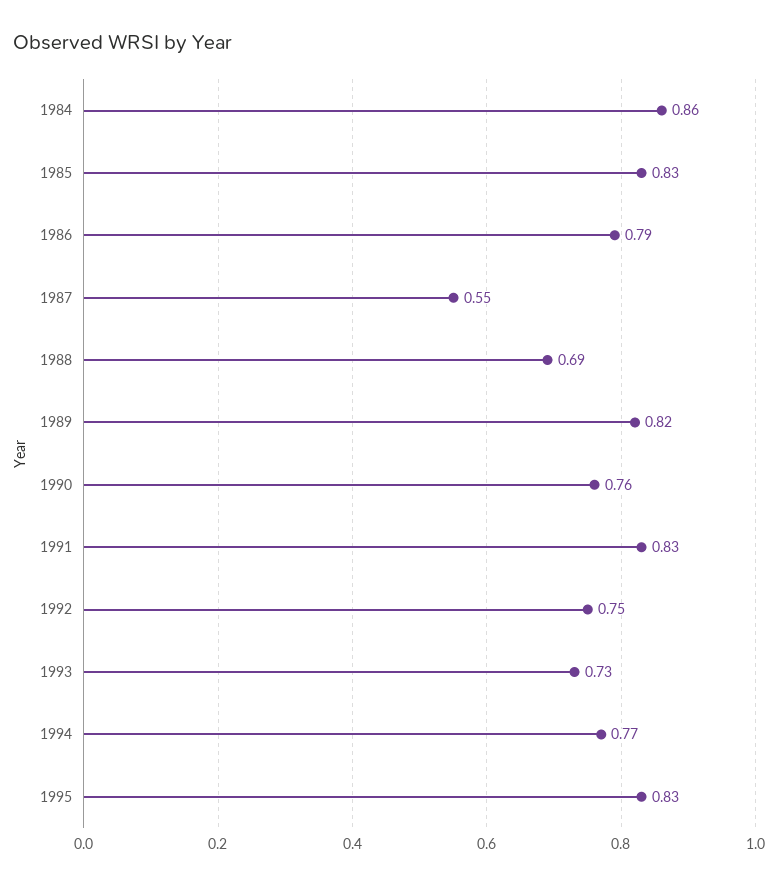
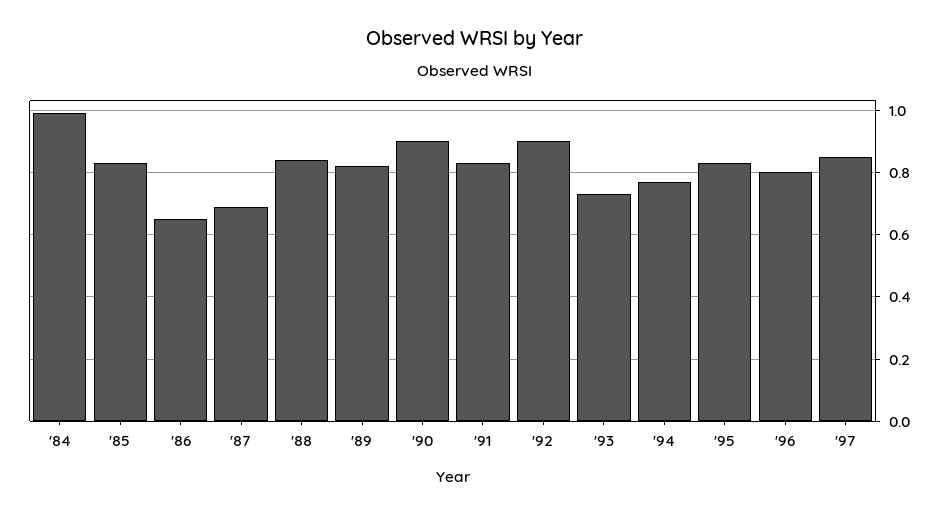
1984: 0.86 -> 1
1986: 0.79 -> 0.65
1987: 0.55 -> 0.7
1988: 0.69 -> 0.85
1990: 0.76 -> 0.9
1992: 0.75 -> 0.9
'96: none -> 0.8
'97: none -> 0.85

